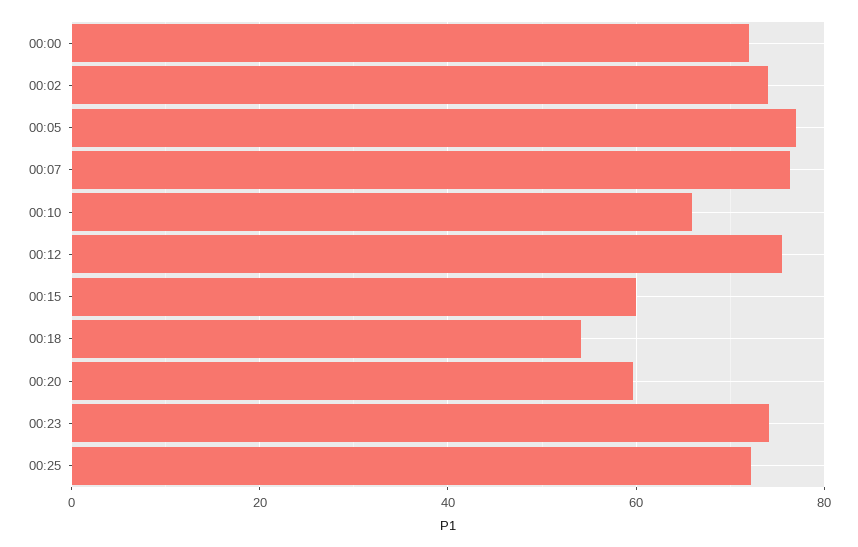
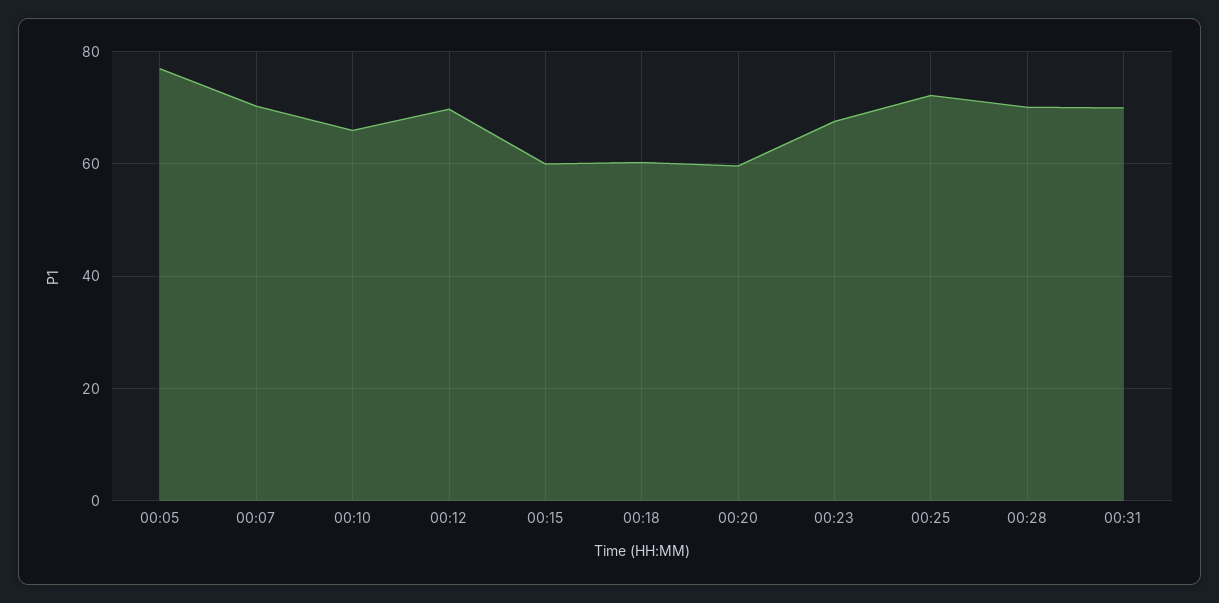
00:00: 72 -> none
00:02: 74 -> none
00:07: 76 -> 70
00:12: 76 -> 70
00:18: 54 -> 60
00:23: 74 -> 68
00:28: none -> 70
00:31: none -> 70

